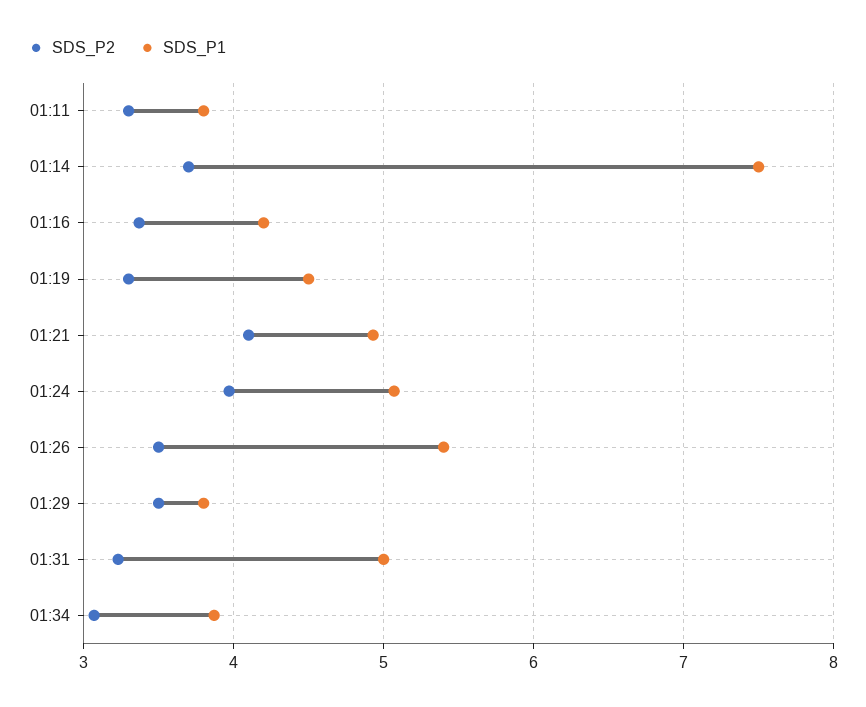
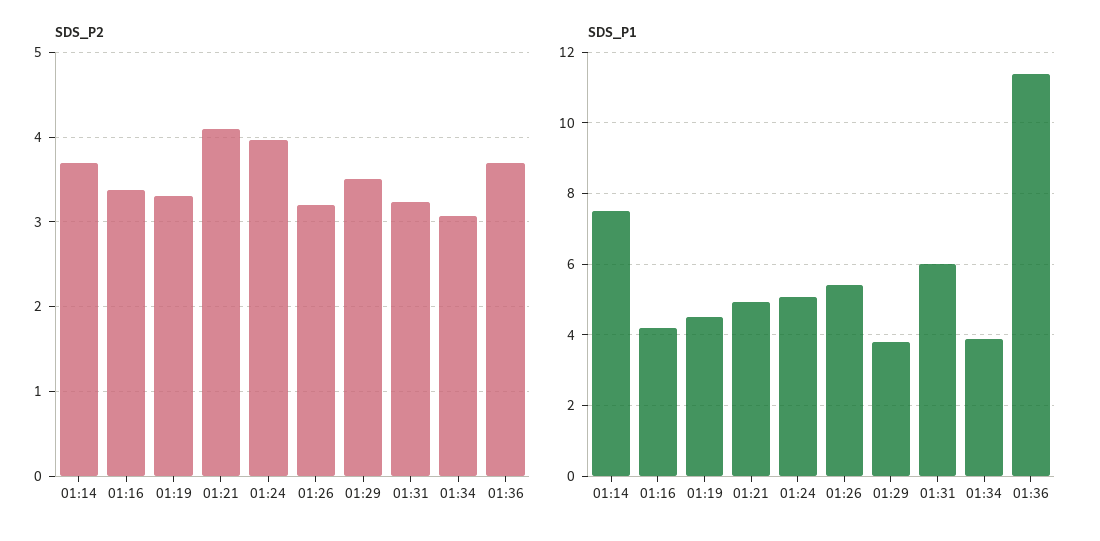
SDS_P2, 01:11: 3.3 -> none
SDS_P1, 01:11: 3.8 -> none
SDS_P2, 01:26: 3.5 -> 3.2
SDS_P1, 01:31: 5 -> 6
SDS_P2, 01:36: none -> 3.7
SDS_P1, 01:36: none -> 11.4

